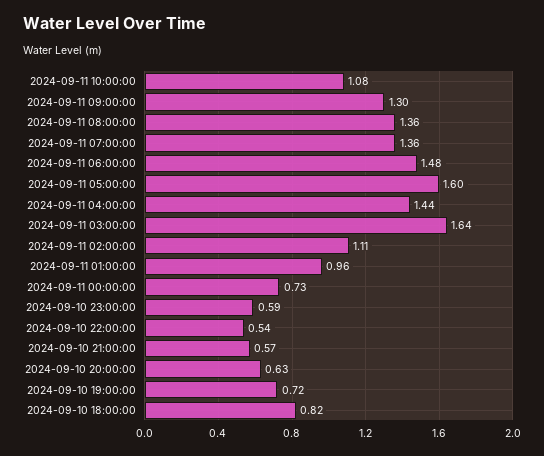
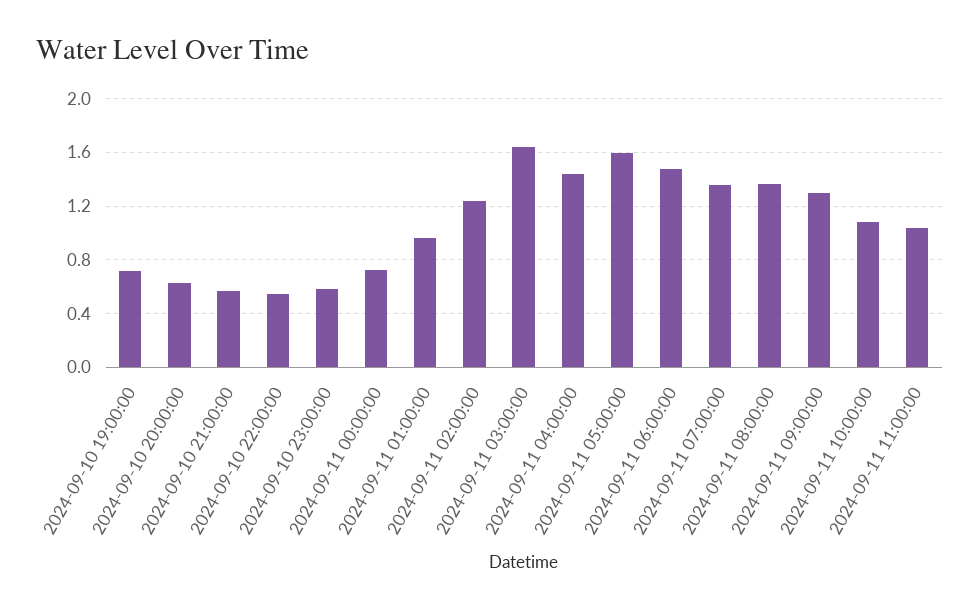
2024-09-11 02:00:00: 1.11 -> 1.25
2024-09-10 18:00:00: 0.82 -> none
2024-09-11 11:00:00: none -> 1.05

